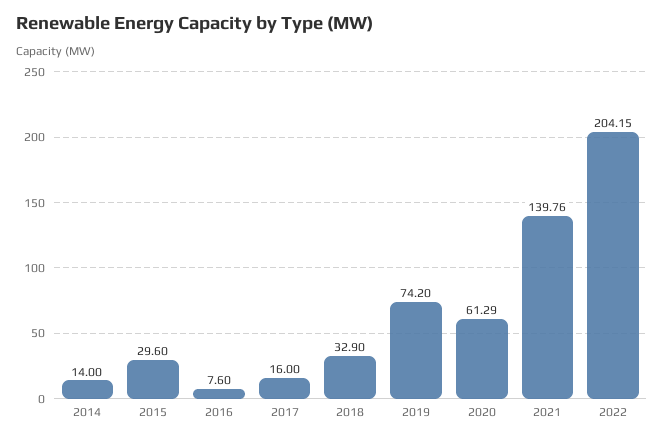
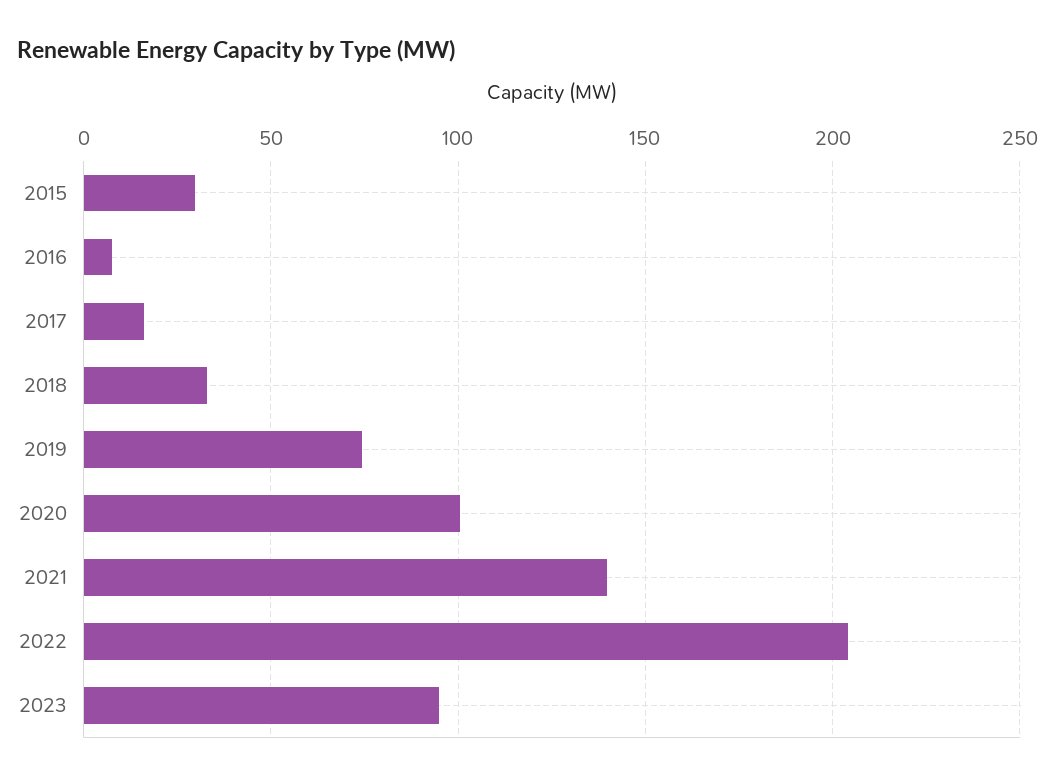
2014: 14 -> none
2020: 61.29 -> 100
2023: none -> 95

